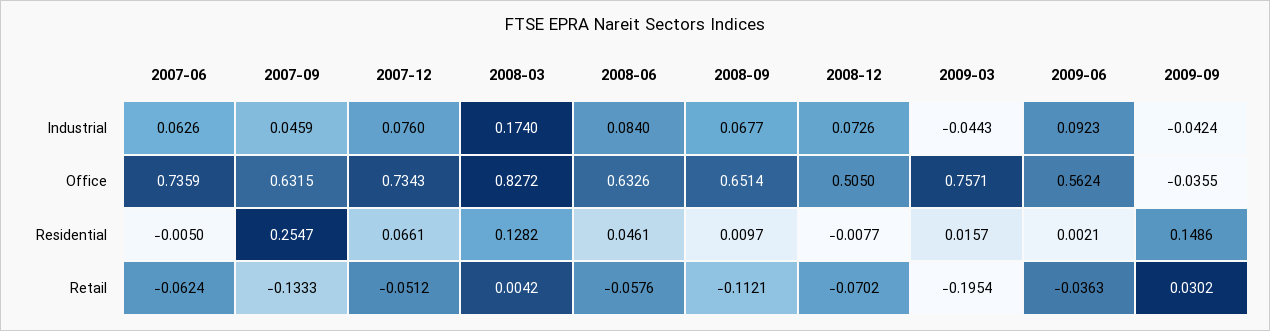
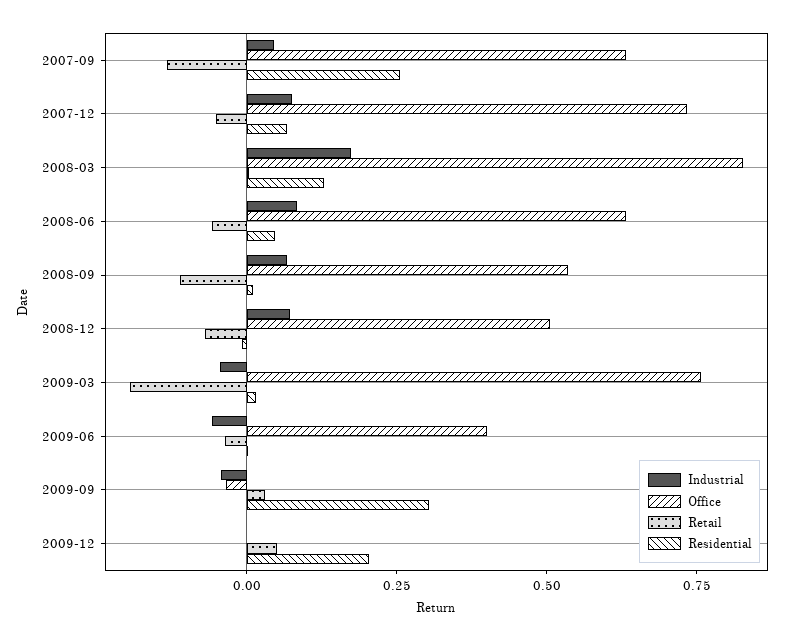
Industrial, 2007-06: 0.0626 -> none
Industrial, 2009-06: 0.0923 -> -0.05
Office, 2007-06: 0.7359 -> none
Office, 2008-09: 0.6514 -> 0.55
Office, 2009-06: 0.5624 -> 0.4
Residential, 2007-06: -0.005 -> none
Residential, 2009-09: 0.1486 -> 0.3
Retail, 2007-06: -0.0624 -> none
Industrial, 2009-12: none -> 0
Office, 2009-12: none -> 0
Retail, 2009-12: none -> 0.05
Residential, 2009-12: none -> 0.2

